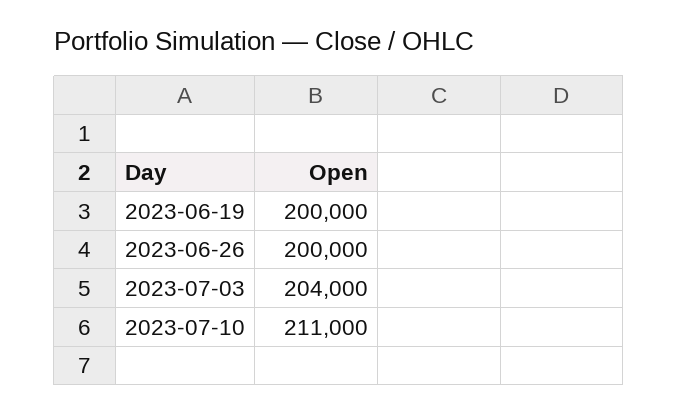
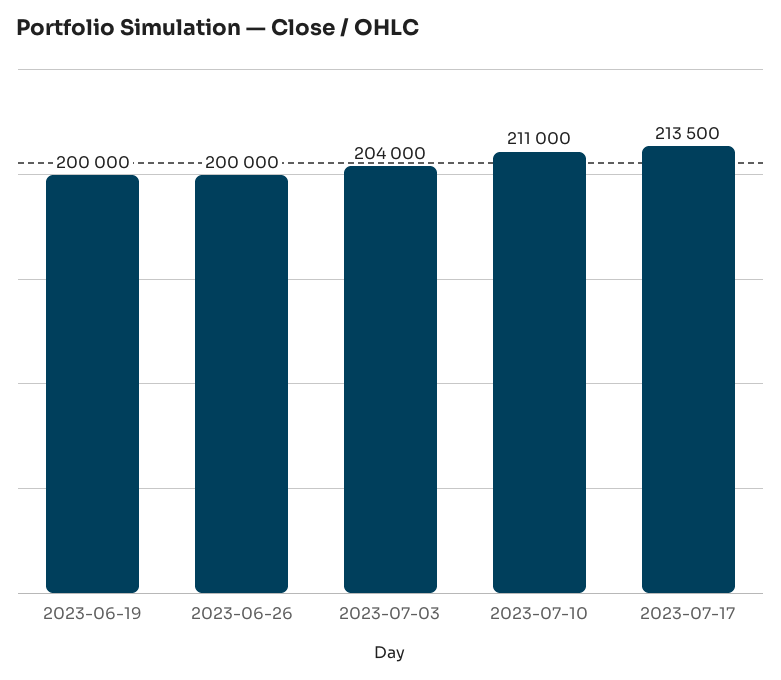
2023-07-17: none -> 213500

